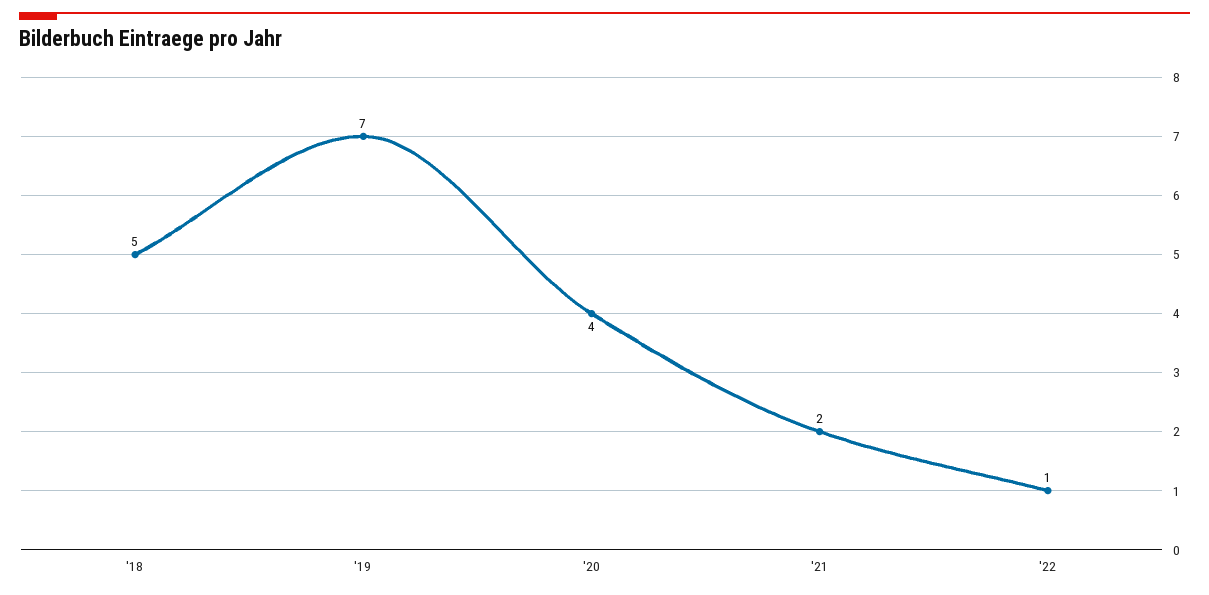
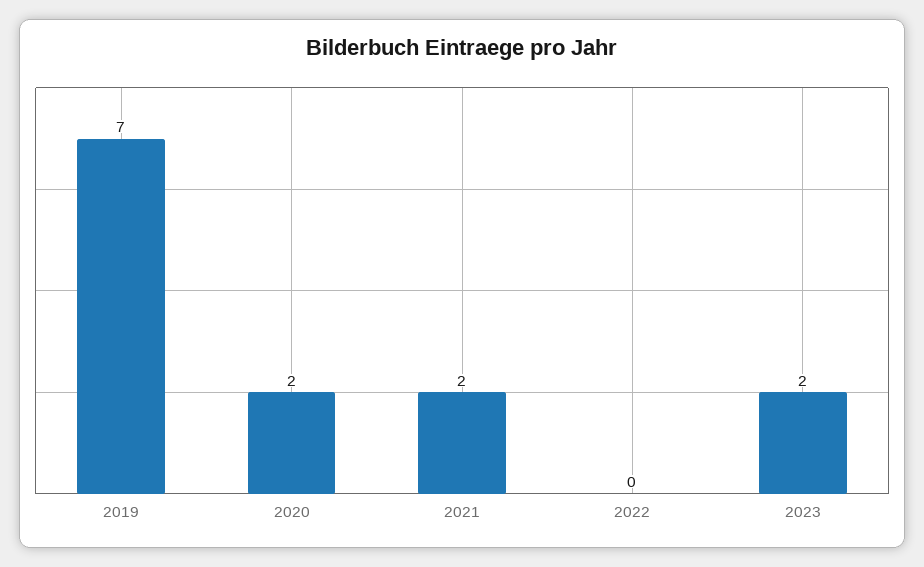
'18: 5 -> none
'20: 4 -> 2
'22: 1 -> 0
2023: none -> 2

